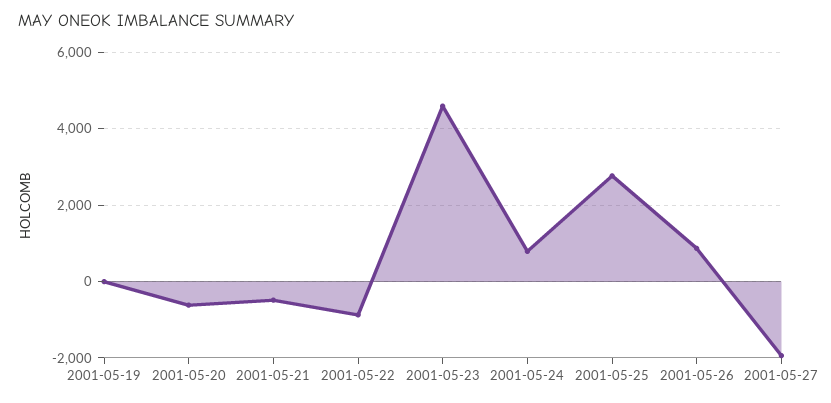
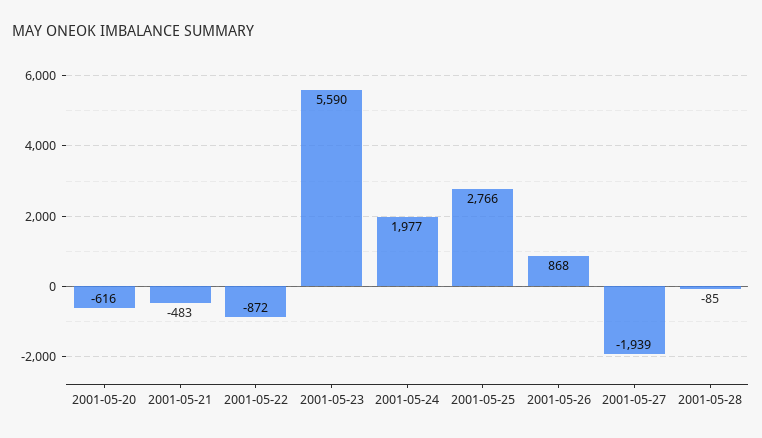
2001-05-19: 0 -> none
2001-05-23: 4600 -> 5590
2001-05-24: 800 -> 1977
2001-05-28: none -> -85

